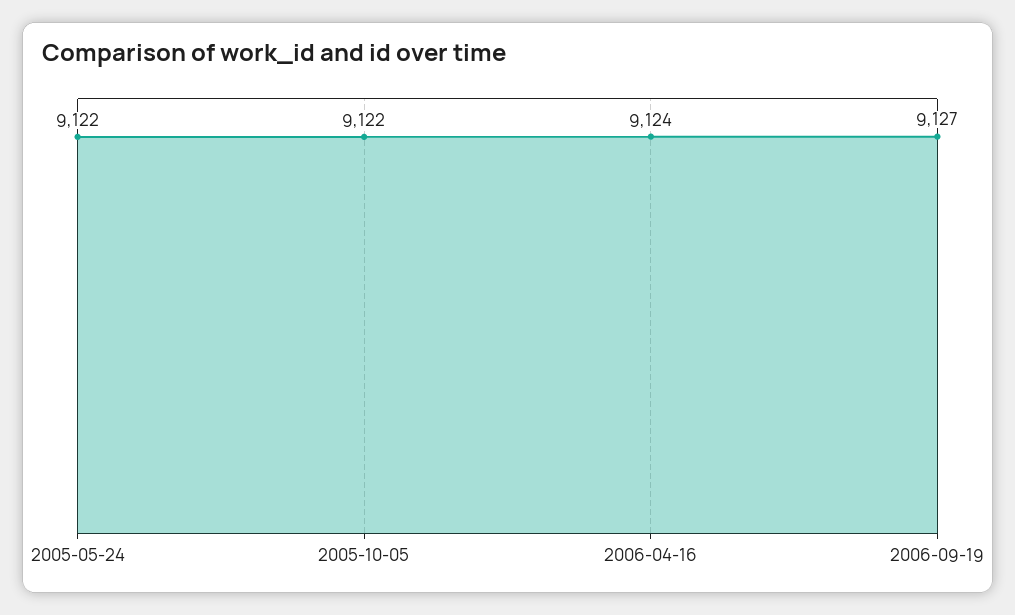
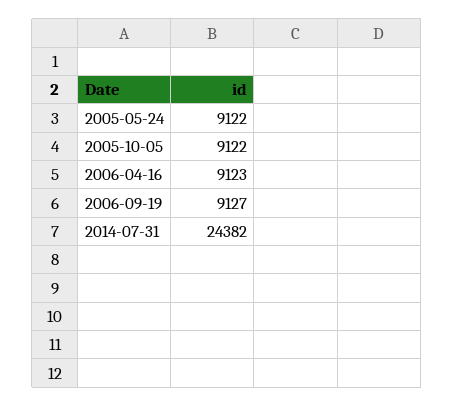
2006-04-16: 9124 -> 9123
2014-07-31: none -> 24382

